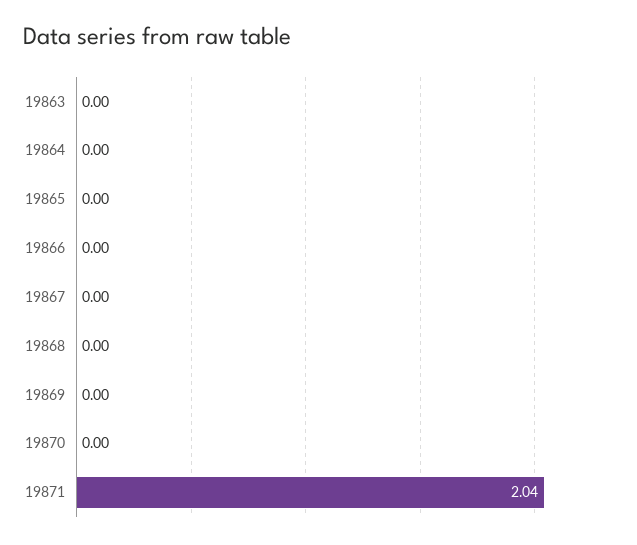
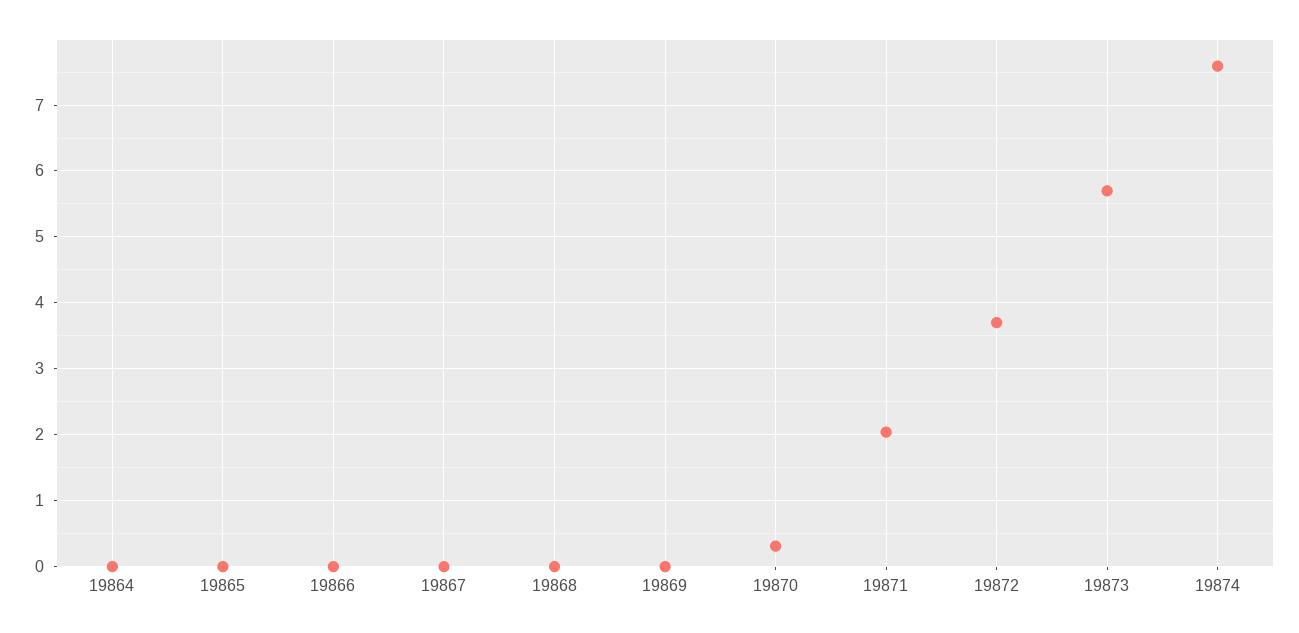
19863: 0 -> none
19870: 0 -> 0.3
19872: none -> 3.7
19873: none -> 5.7
19874: none -> 7.6

